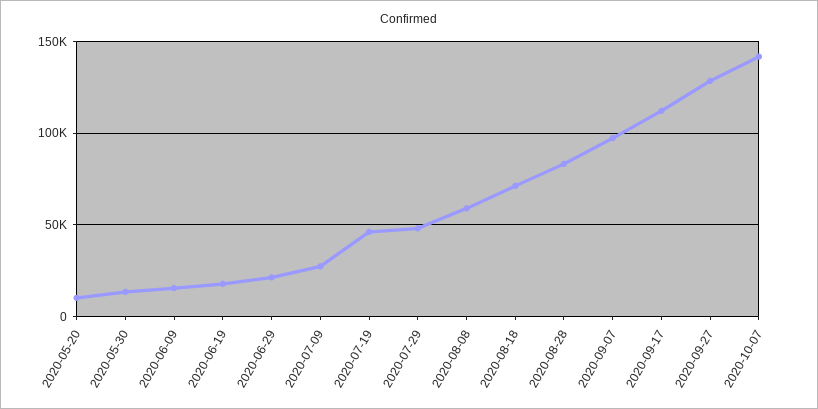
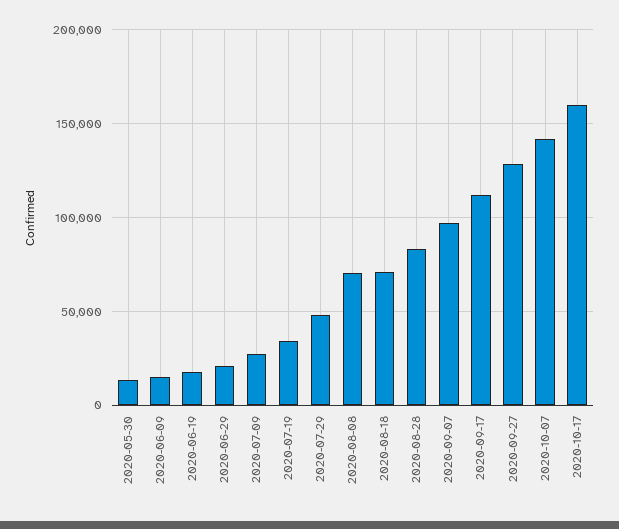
2020-05-20: 10000 -> none
2020-07-19: 45000 -> 35000
2020-08-08: 60000 -> 70000
2020-10-17: none -> 160000

